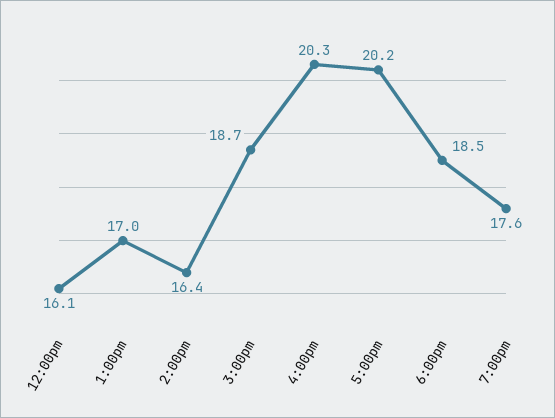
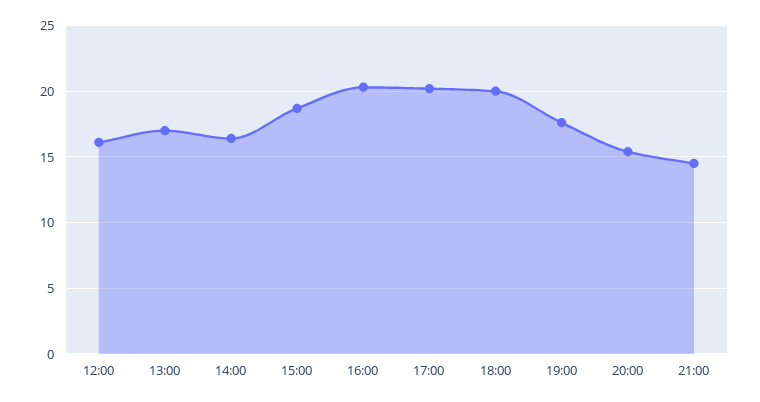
6:00pm: 18.5 -> 20
20:00: none -> 15.5
21:00: none -> 14.5

